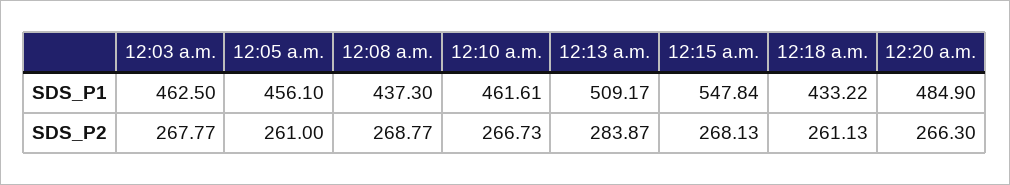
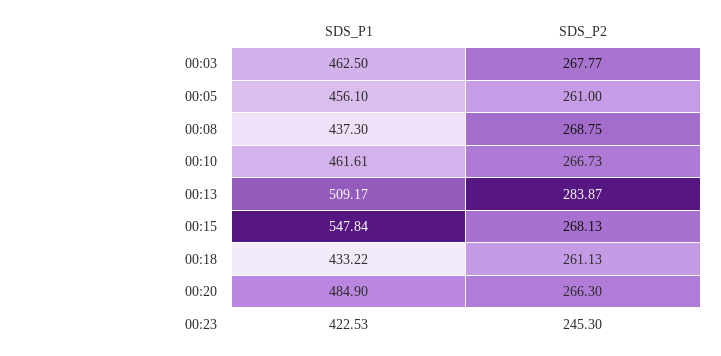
12:08 a.m., SDS_P2: 268.77 -> 268.75
00:23, SDS_P1: none -> 422.53
00:23, SDS_P2: none -> 245.3

